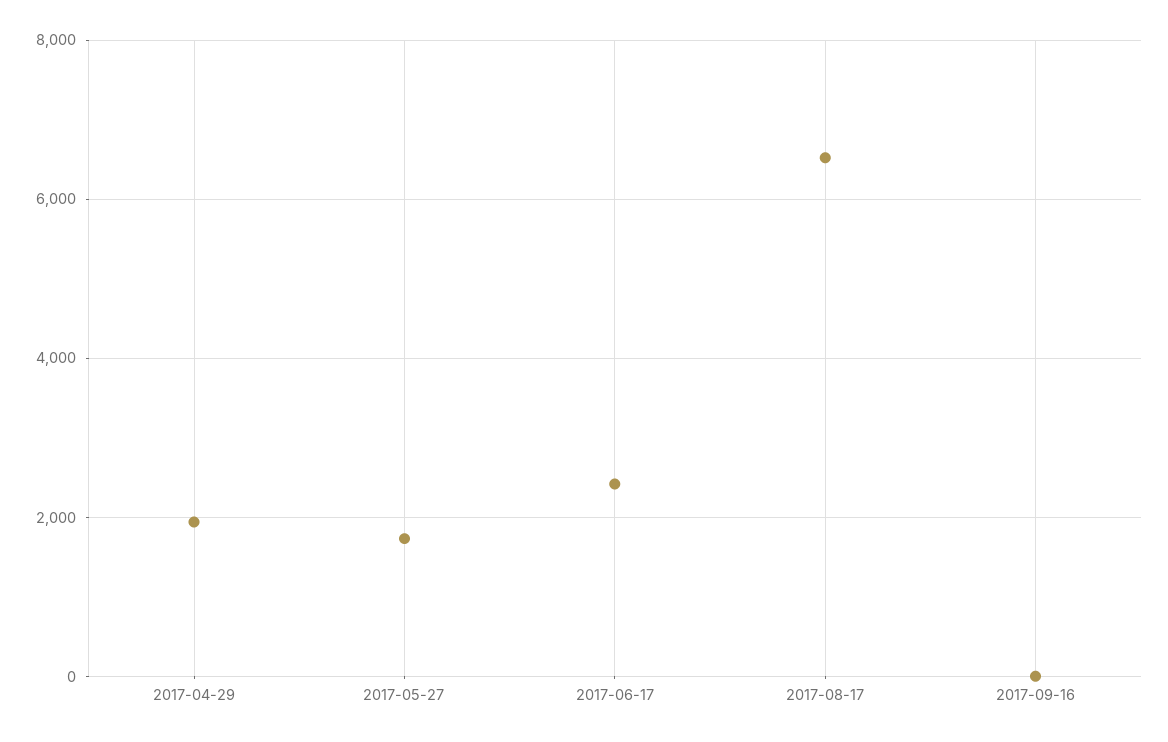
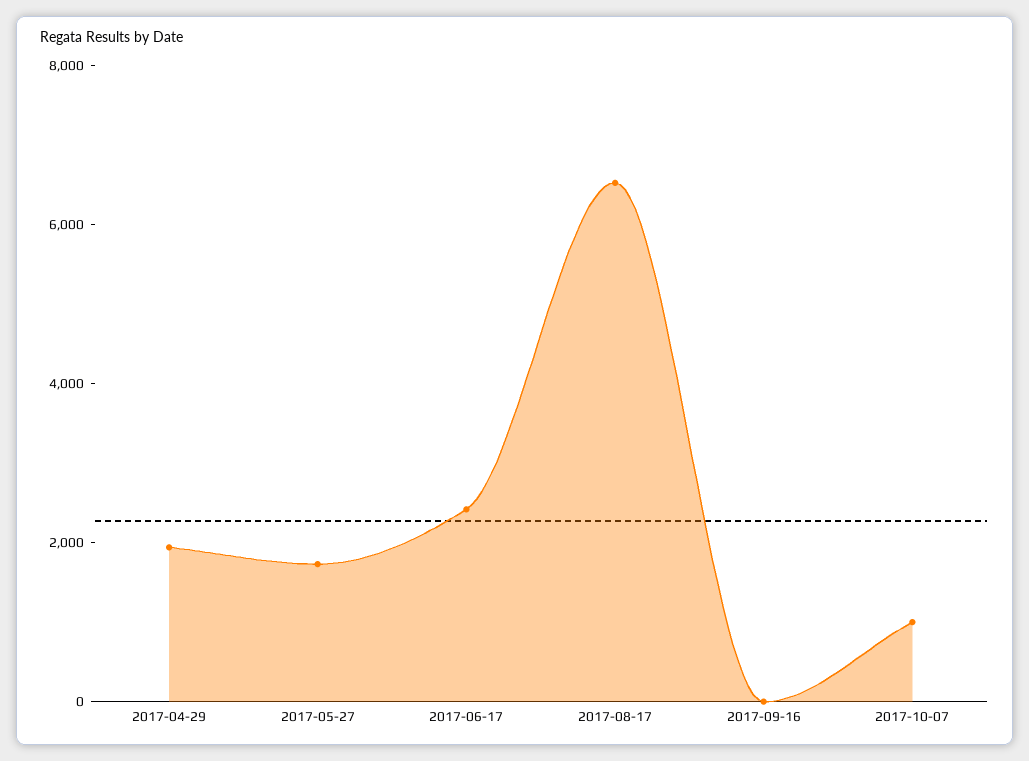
2017-10-07: none -> 1000

